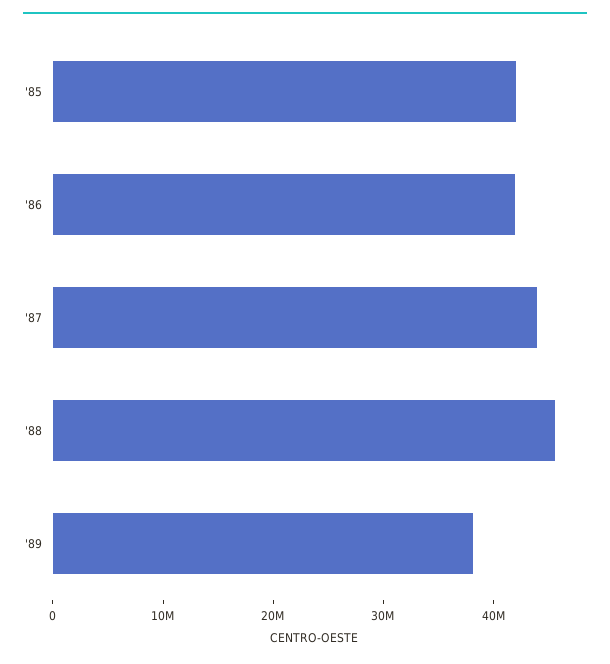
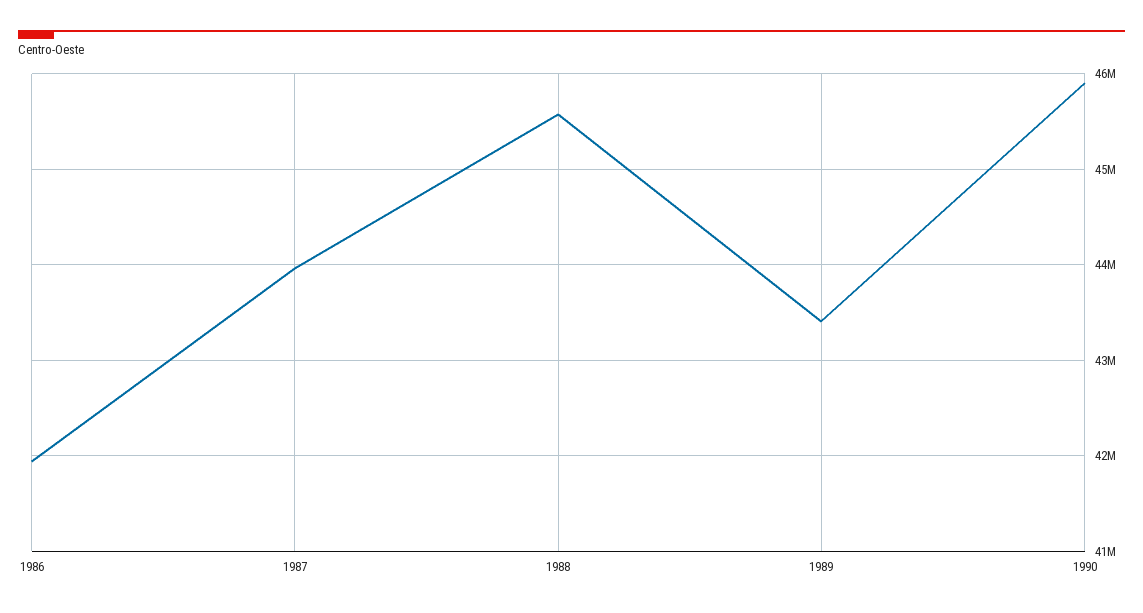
'85: 42000000 -> none
'89: 38000000 -> 43400000
1990: none -> 45900000

